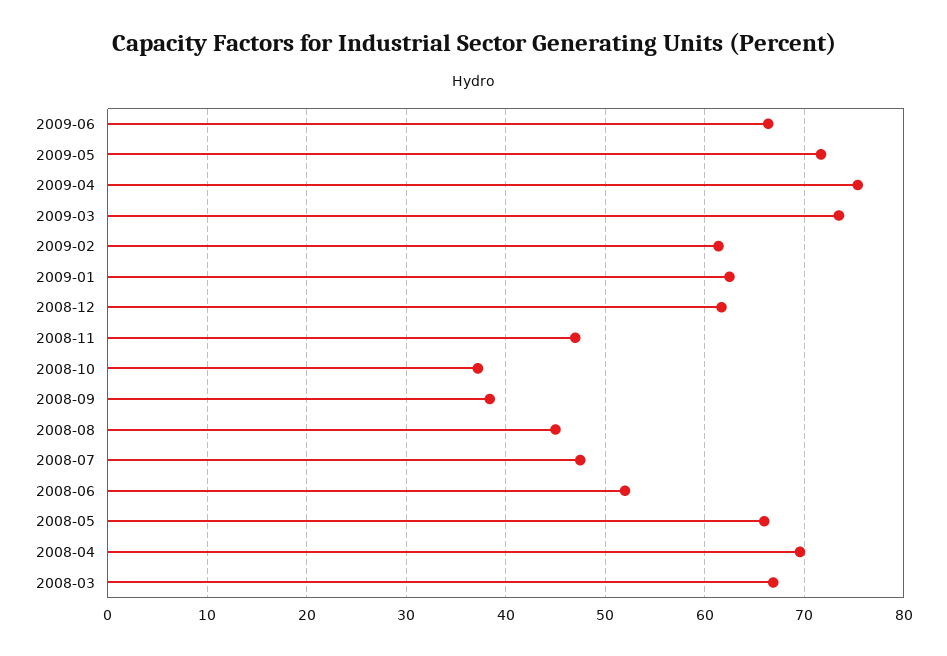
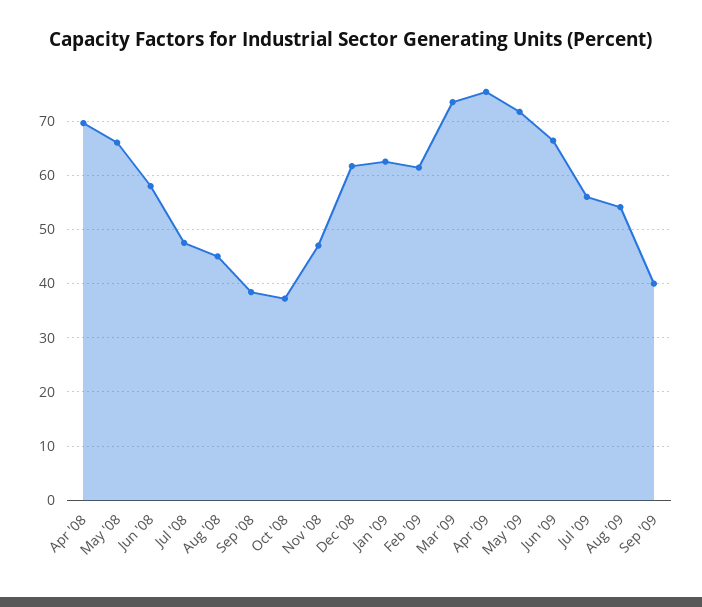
2008-06: 52 -> 58
2008-03: 67 -> none
Jul '09: none -> 56
Aug '09: none -> 54
Sep '09: none -> 40

